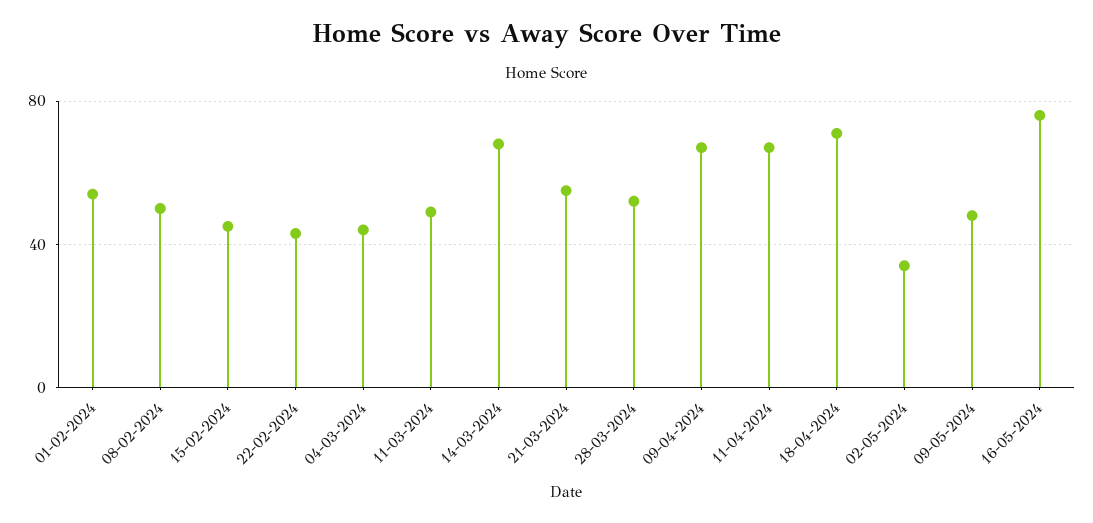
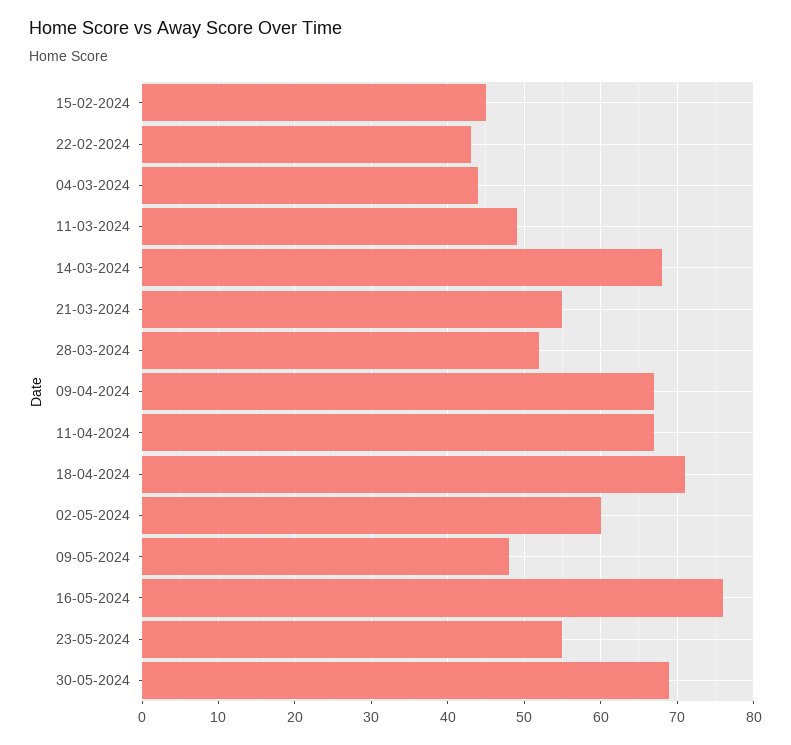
01-02-2024: 55 -> none
08-02-2024: 50 -> none
02-05-2024: 35 -> 60
23-05-2024: none -> 55
30-05-2024: none -> 69

